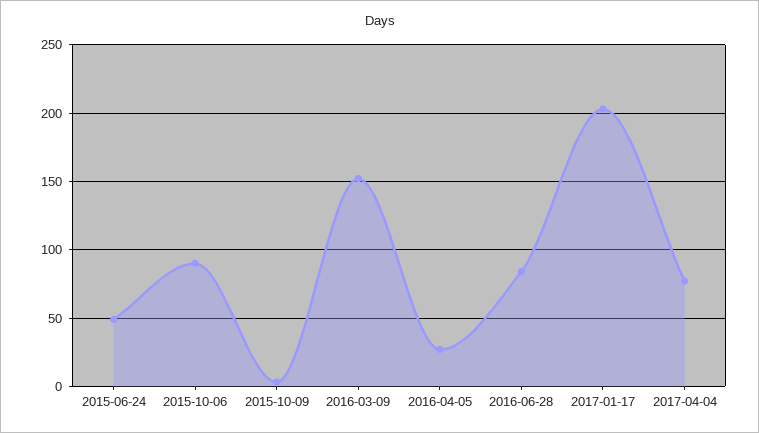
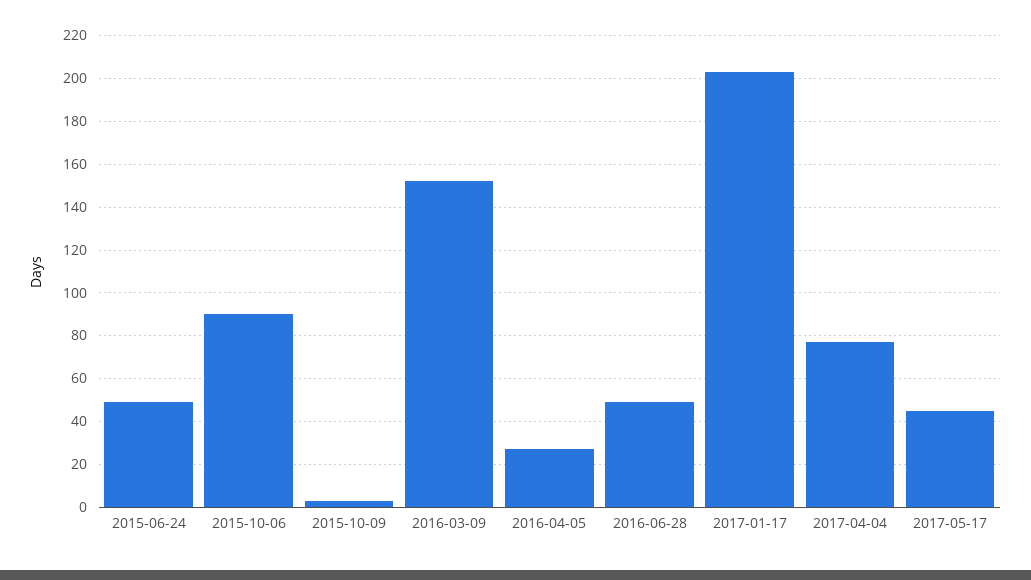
2016-06-28: 85 -> 50
2017-05-17: none -> 45

